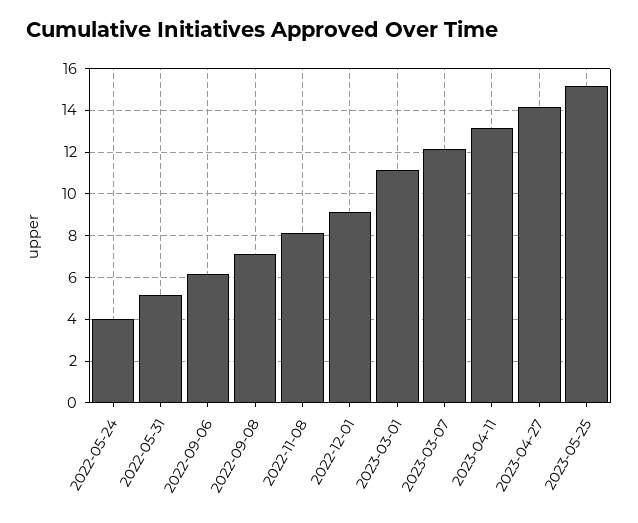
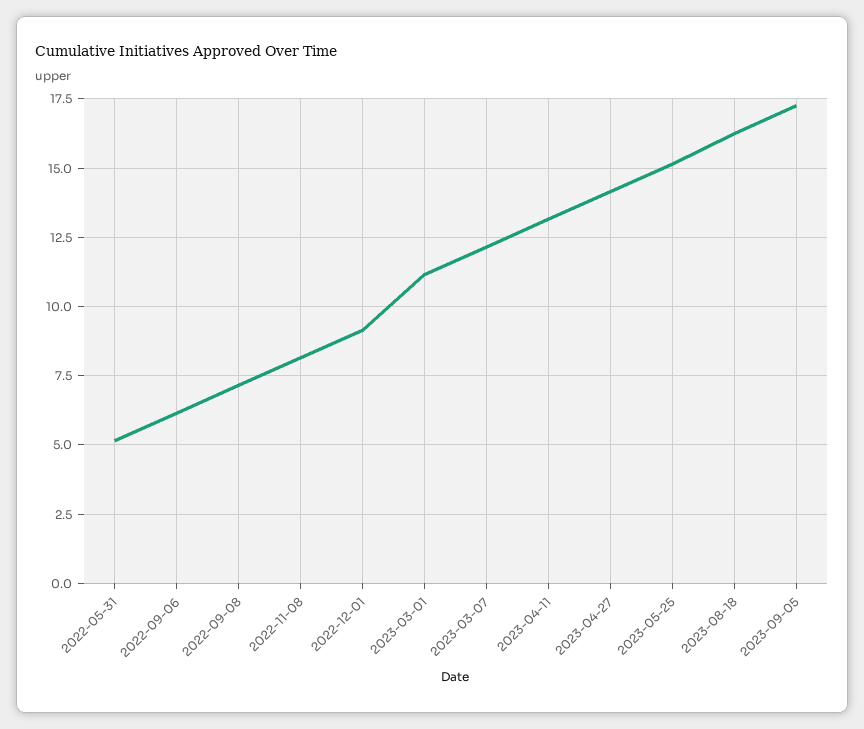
2022-05-24: 4 -> none
2023-08-18: none -> 16.25
2023-09-05: none -> 17.25

